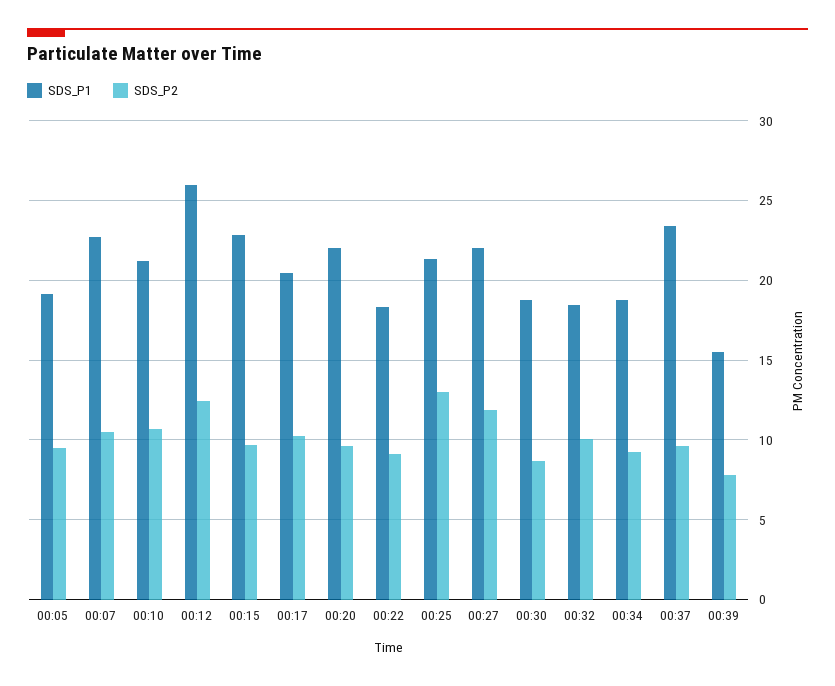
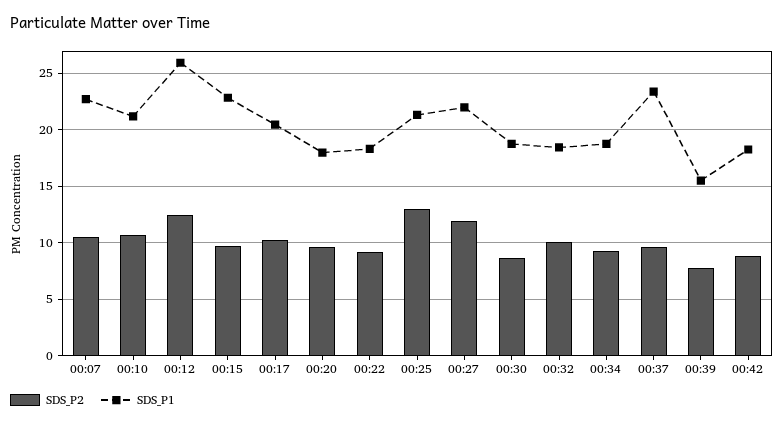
SDS_P1, 00:05: 19 -> none
SDS_P2, 00:05: 9.5 -> none
SDS_P1, 00:20: 22 -> 18
SDS_P2, 00:42: none -> 9
SDS_P1, 00:42: none -> 18

